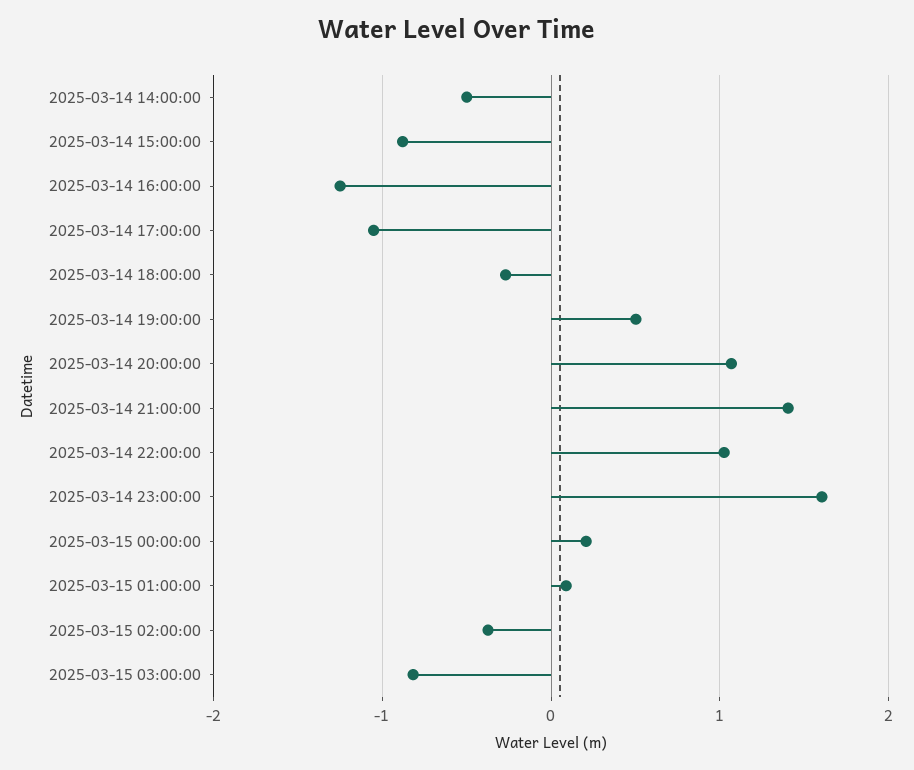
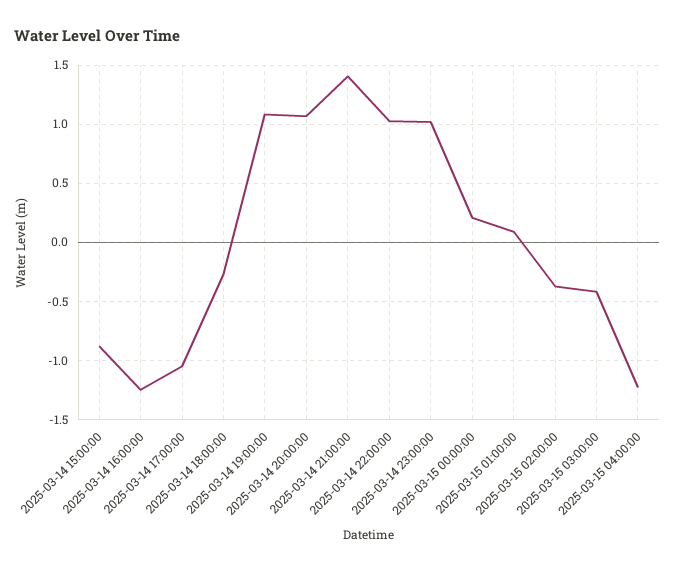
2025-03-14 14:00:00: -0.5 -> none
2025-03-14 19:00:00: 0.5 -> 1.1
2025-03-14 23:00:00: 1.6 -> 1
2025-03-15 03:00:00: -0.8 -> -0.4
2025-03-15 04:00:00: none -> -1.2

